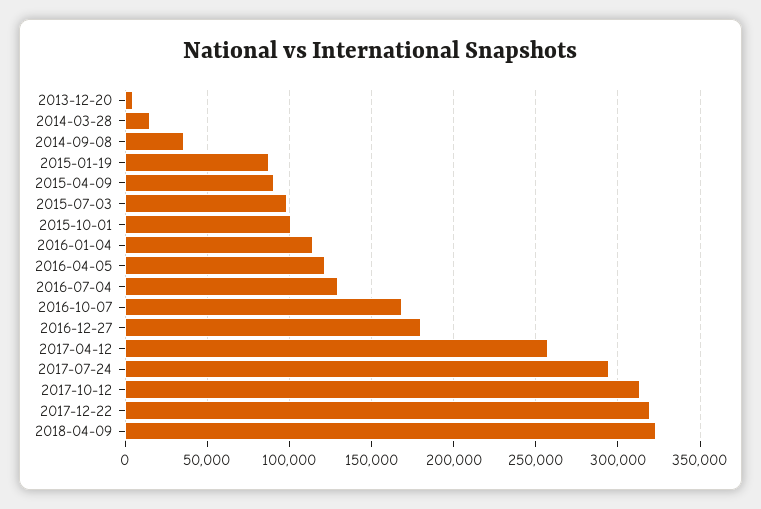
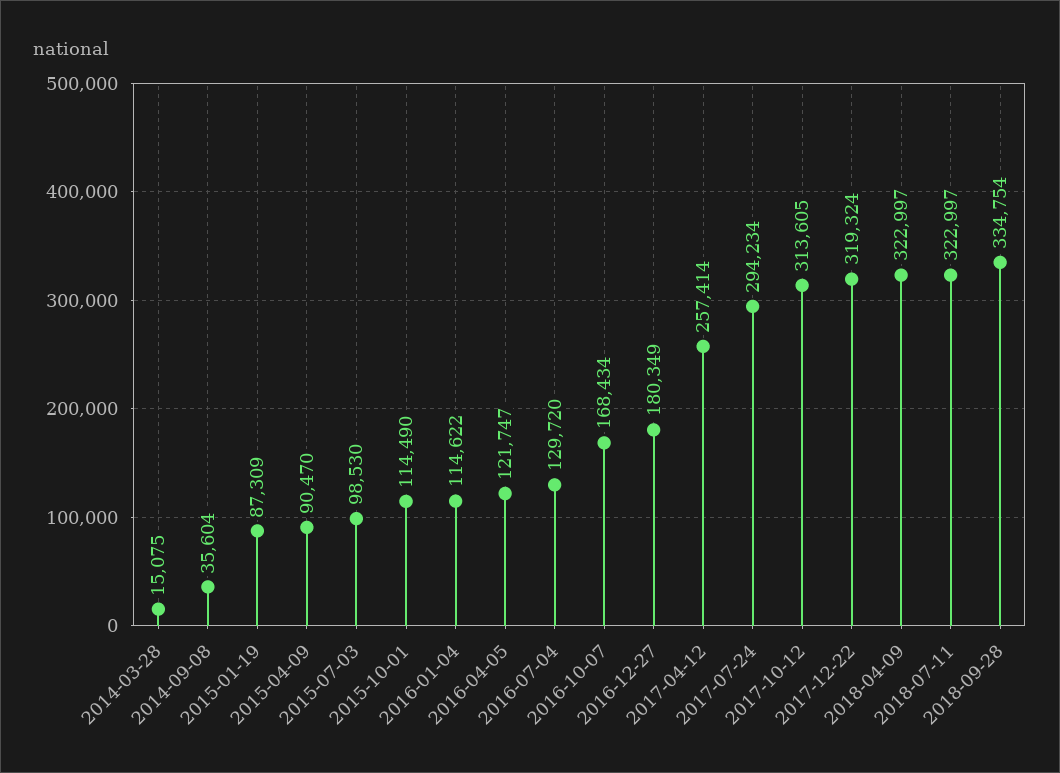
2013-12-20: 5000 -> none
2015-10-01: 100000 -> 114490
2018-07-11: none -> 322997
2018-09-28: none -> 334754

